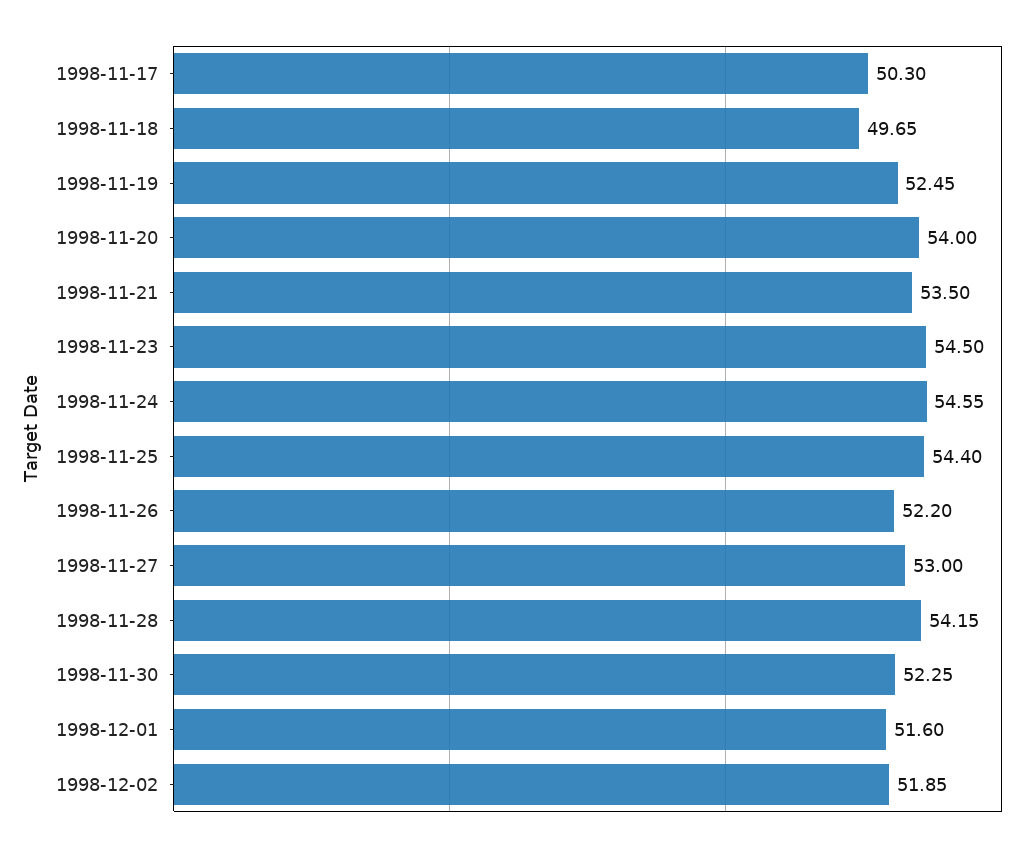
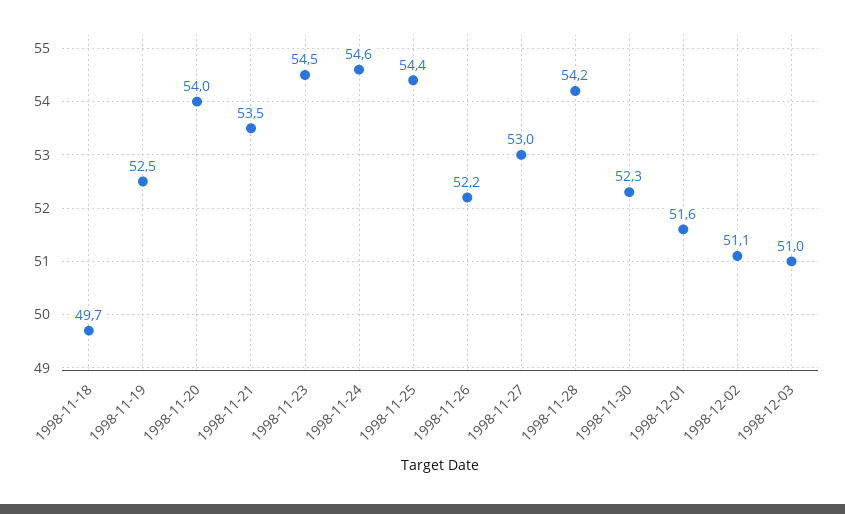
1998-11-17: 50.3 -> none
1998-12-02: 51.85 -> 51.1
1998-12-03: none -> 51

